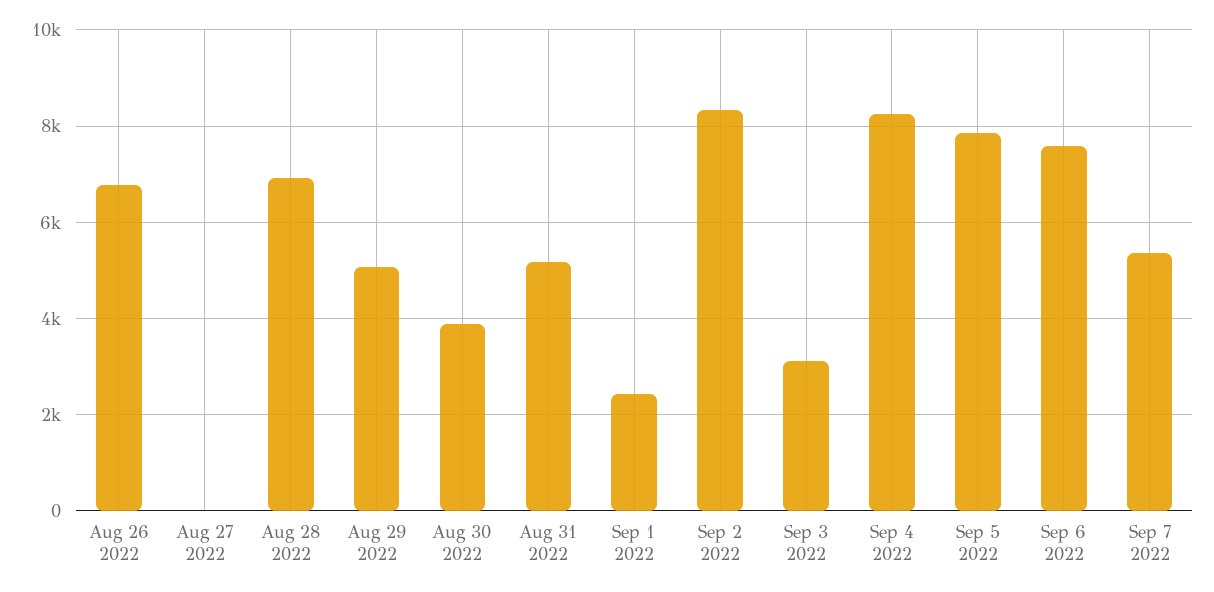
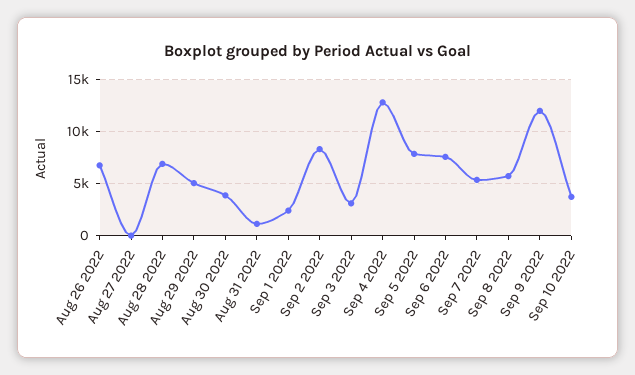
Aug 31 2022: 5200 -> 1000
Sep 4 2022: 8200 -> 13000
Sep 8 2022: none -> 6000
Sep 9 2022: none -> 12000
Sep 10 2022: none -> 4000

